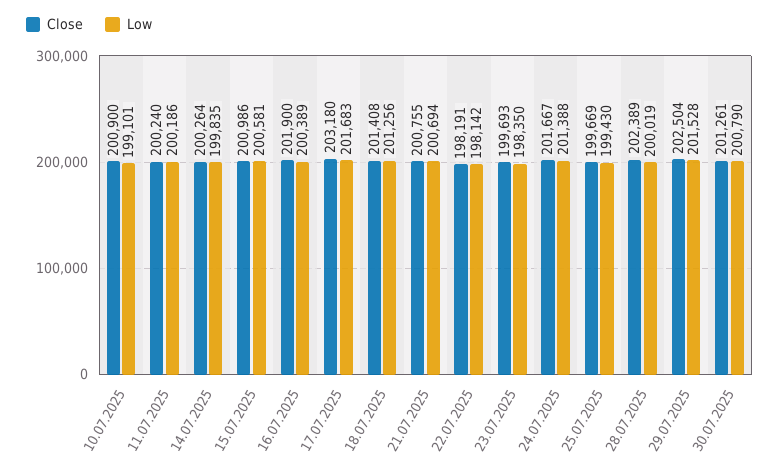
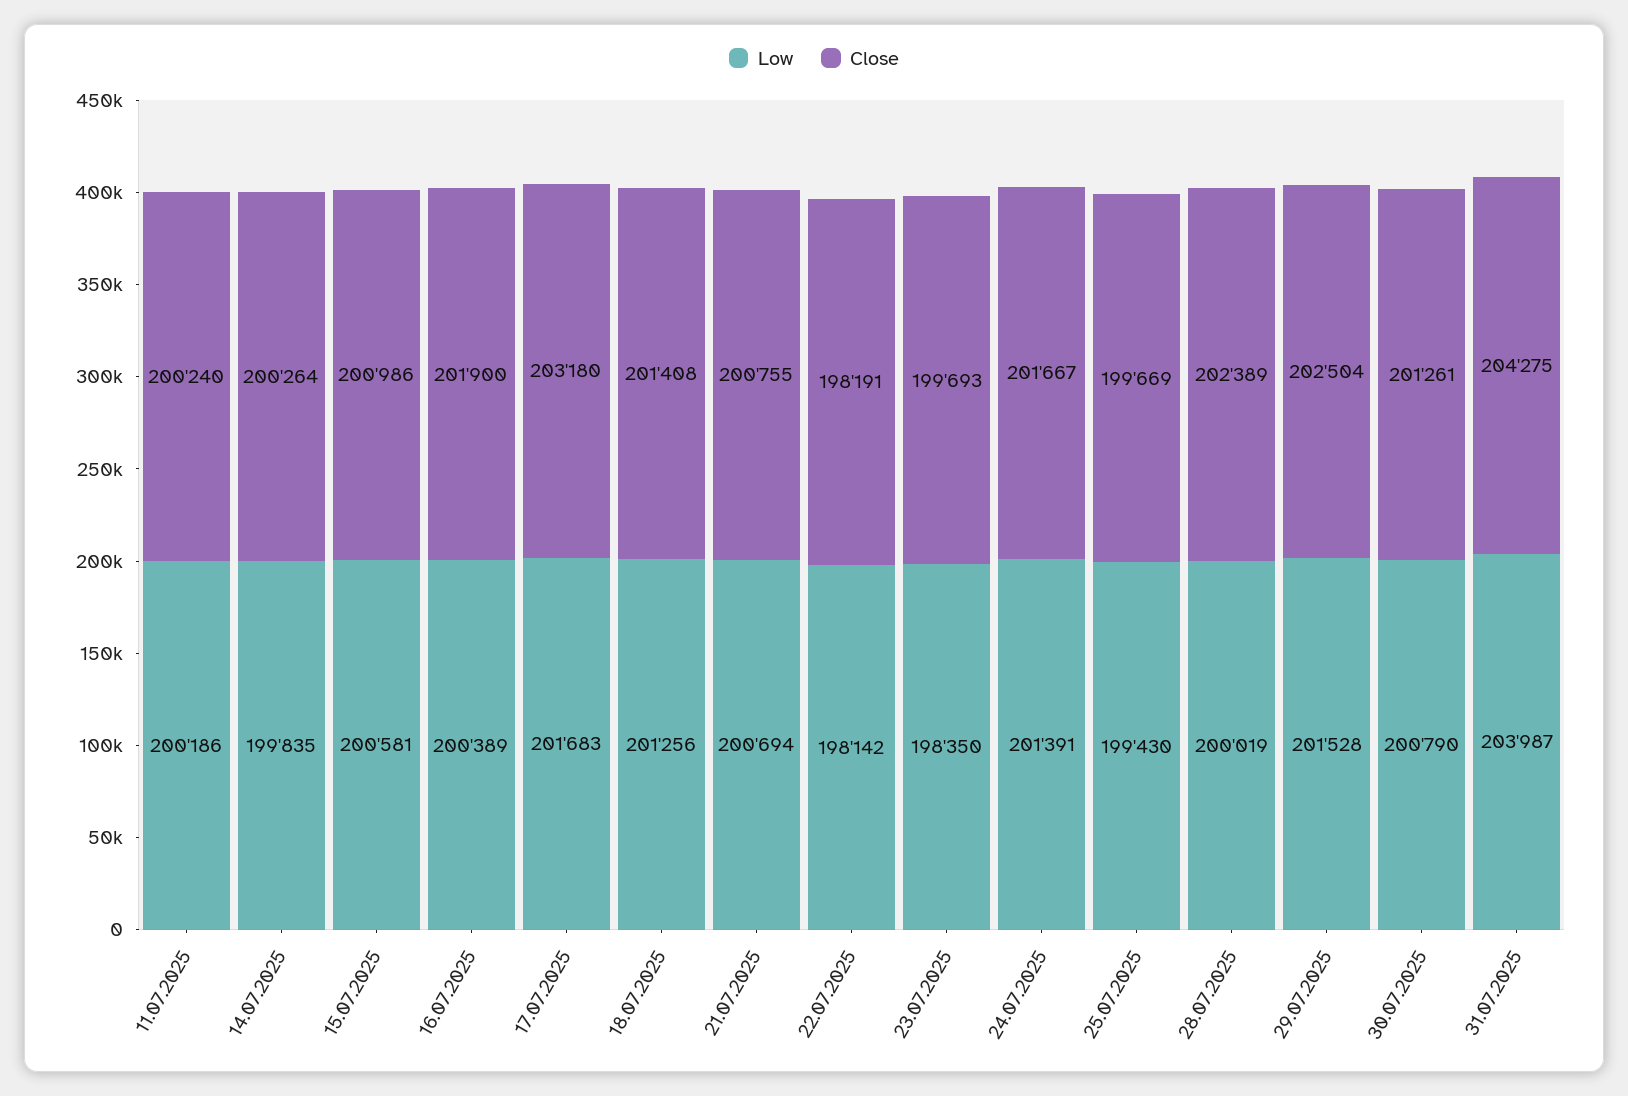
Close, 10.07.2025: 200900 -> none
Low, 10.07.2025: 199101 -> none
Low, 24.07.2025: 201388 -> 201391
Low, 31.07.2025: none -> 203987
Close, 31.07.2025: none -> 204275

